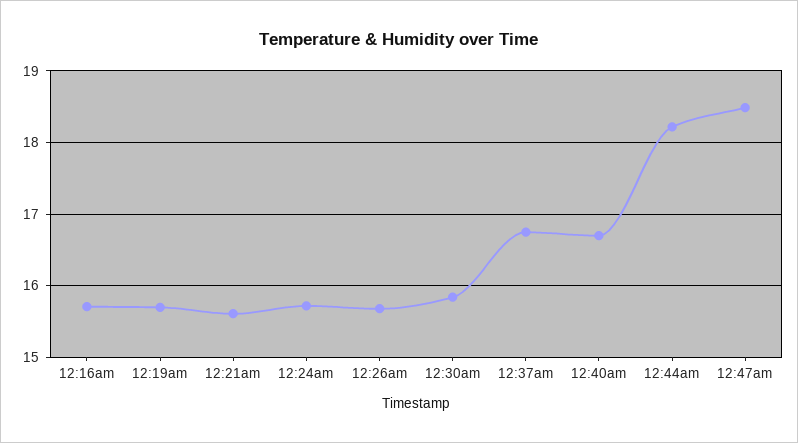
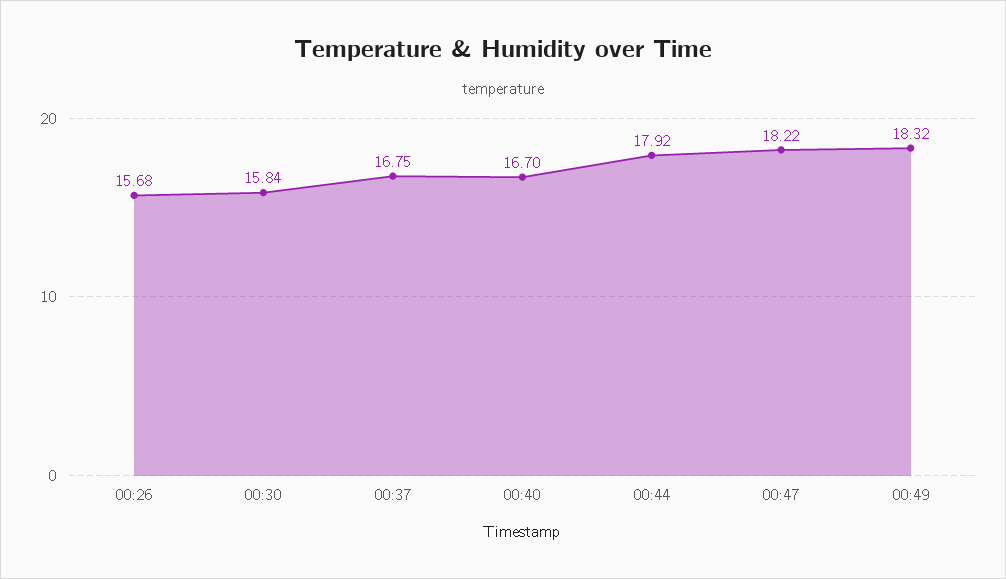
12:16am: 15.7 -> none
12:19am: 15.7 -> none
12:21am: 15.6 -> none
12:24am: 15.7 -> none
12:44am: 18.2 -> 17.92
12:47am: 18.5 -> 18.22
00:49: none -> 18.32

